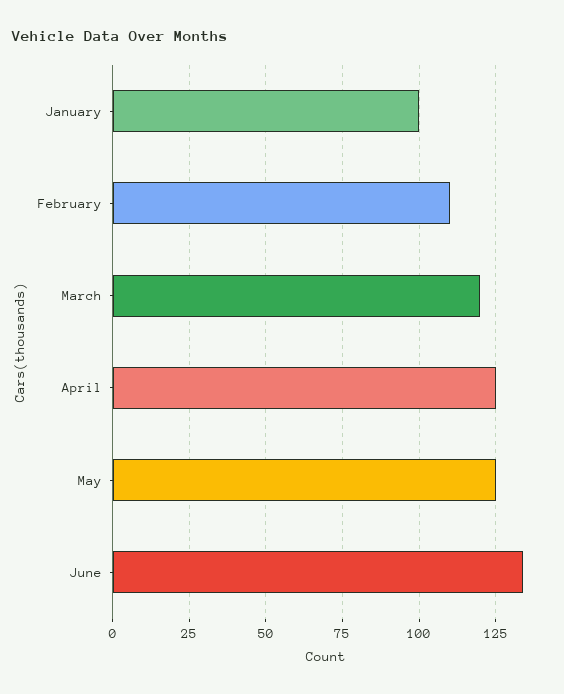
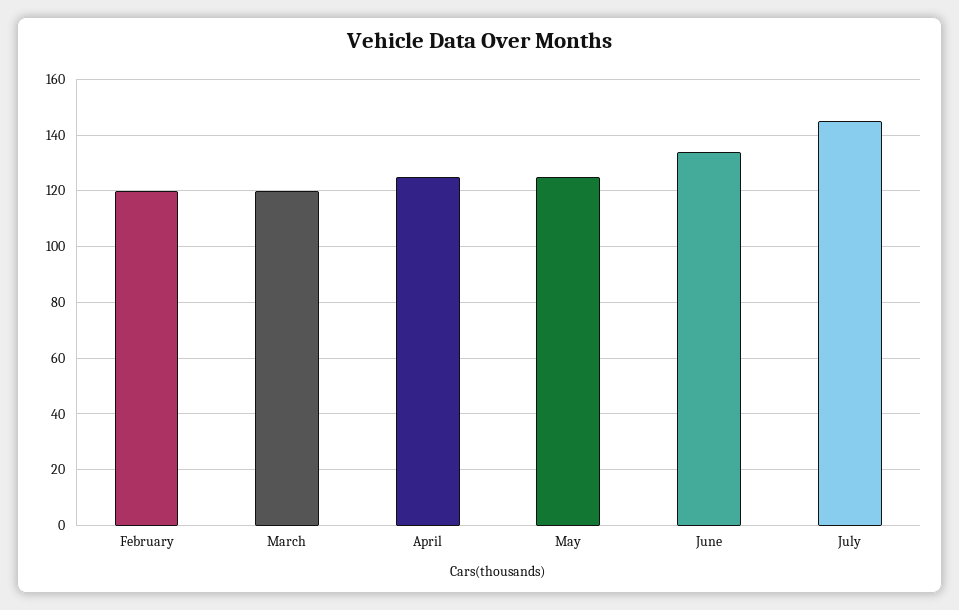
January: 100 -> none
February: 110 -> 120
July: none -> 145

